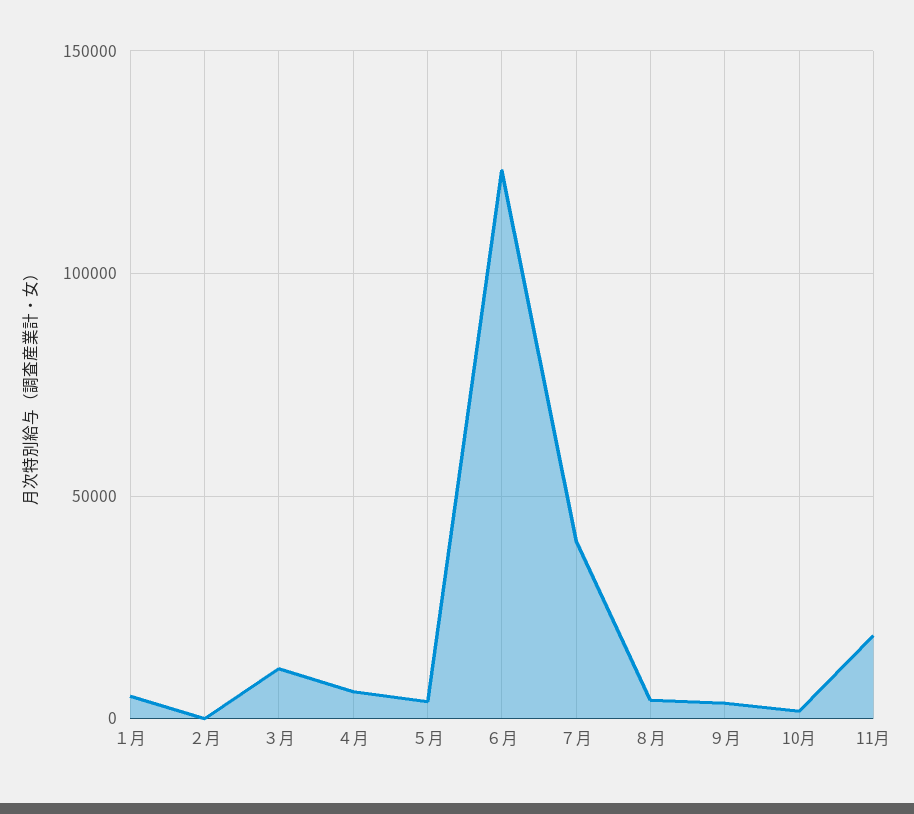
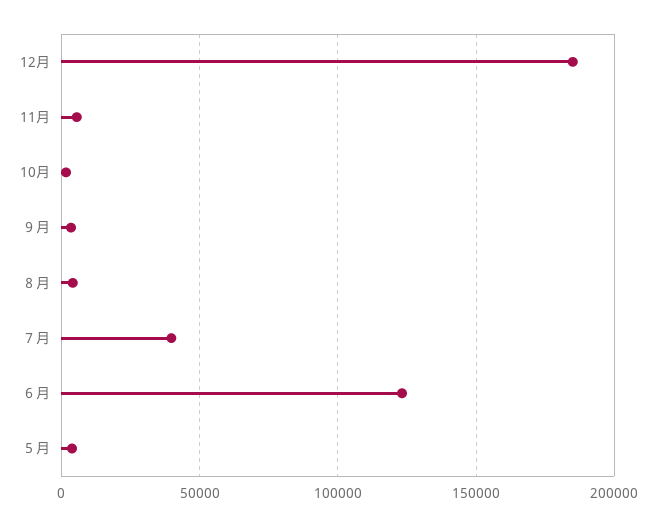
１月: 5000 -> none
２月: 0 -> none
３月: 10000 -> none
４月: 5000 -> none
11月: 20000 -> 5000
12月: none -> 185000

